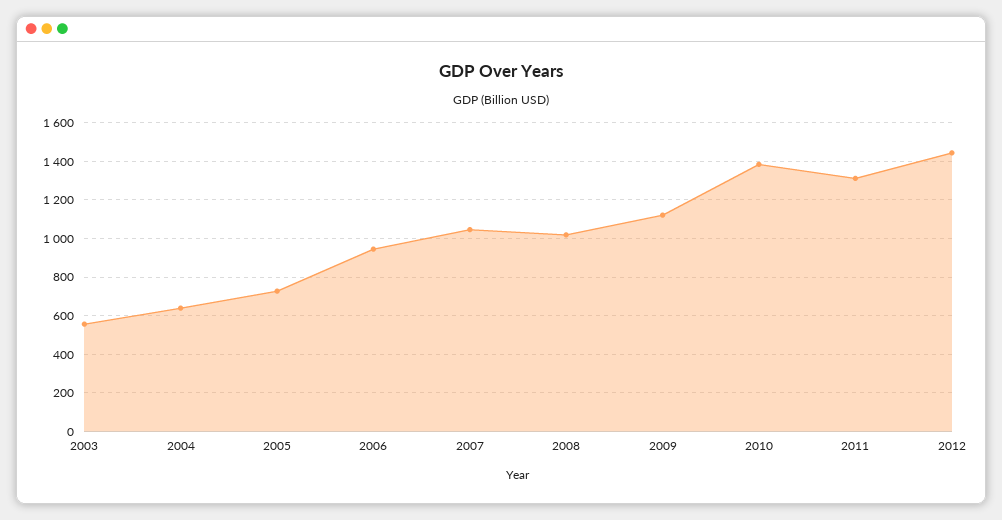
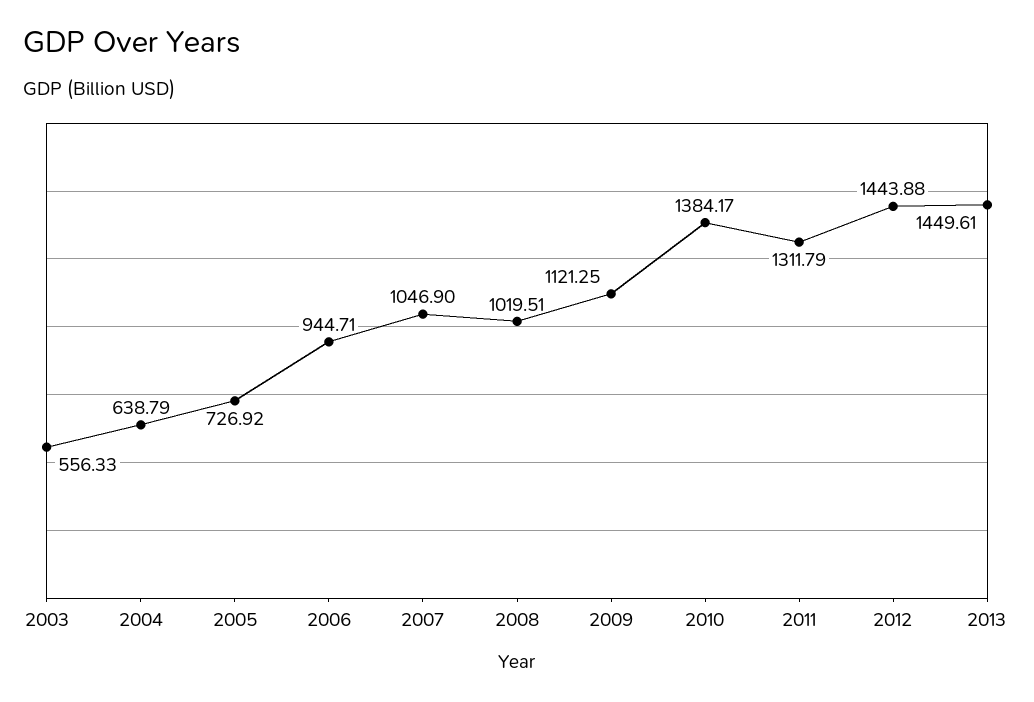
2013: none -> 1449.61

